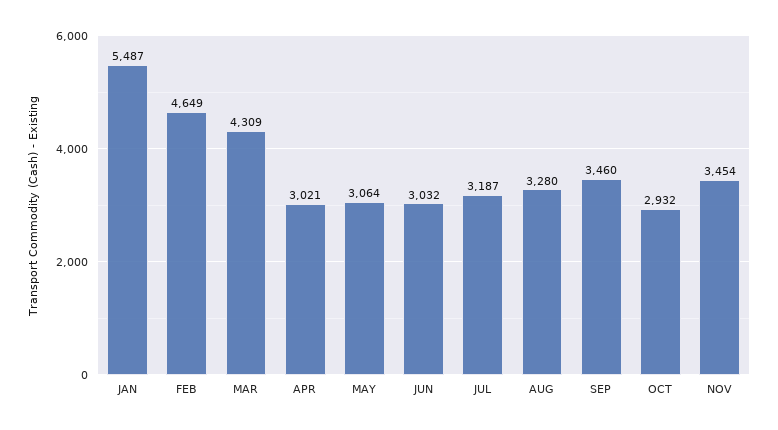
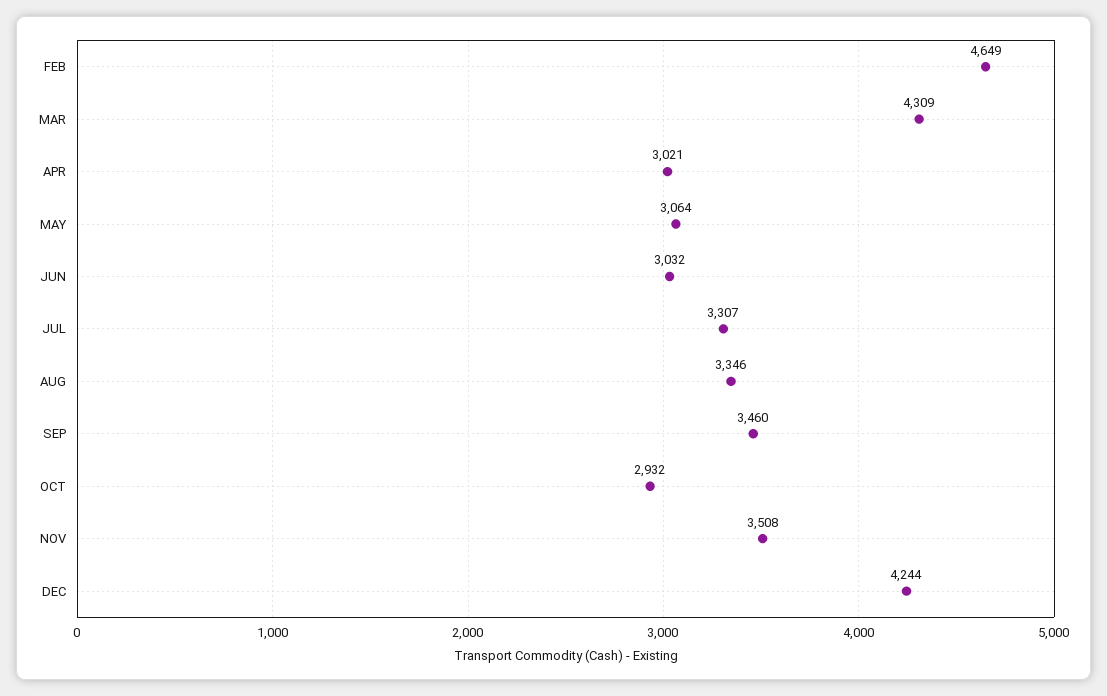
JAN: 5487 -> none
JUL: 3187 -> 3307
AUG: 3280 -> 3346
NOV: 3454 -> 3508
DEC: none -> 4244

